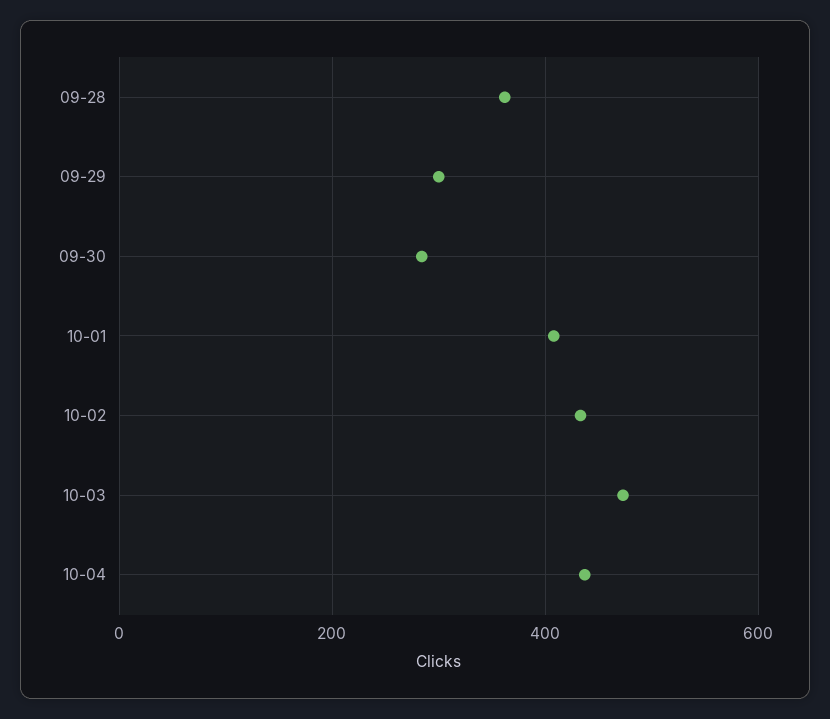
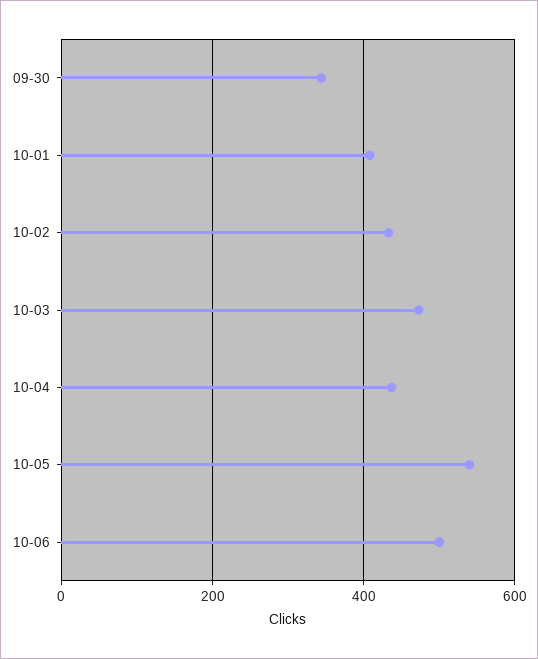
09-28: 360 -> none
09-29: 300 -> none
09-30: 280 -> 340
10-05: none -> 540
10-06: none -> 500

